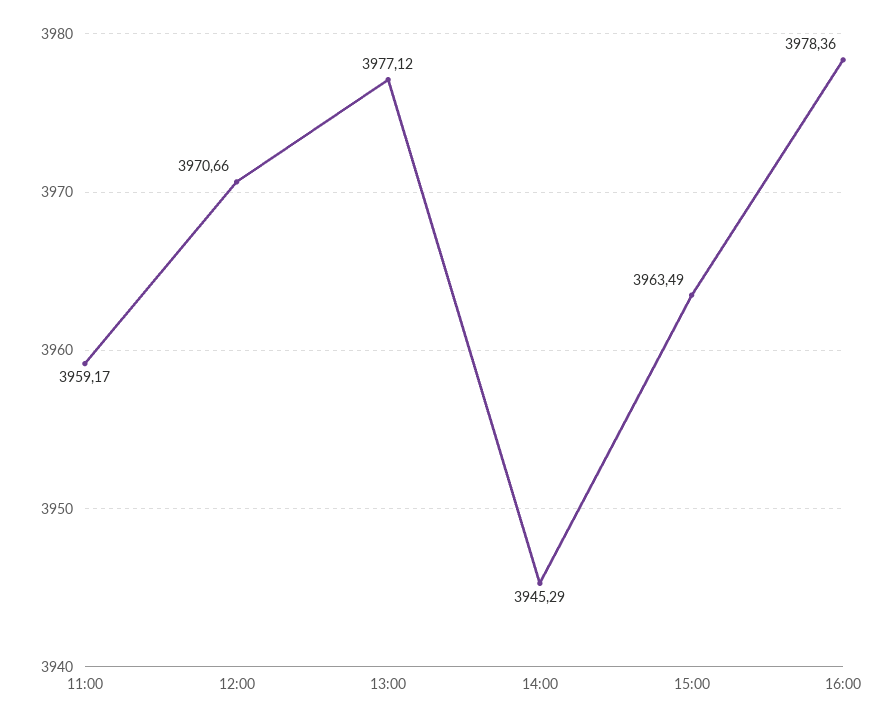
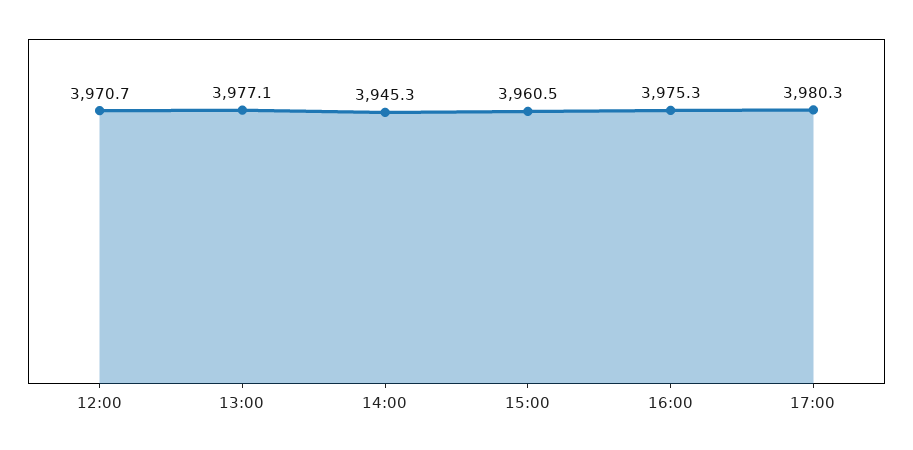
11:00: 3959.17 -> none
15:00: 3963.49 -> 3960.5
16:00: 3978.36 -> 3975.3
17:00: none -> 3980.3

